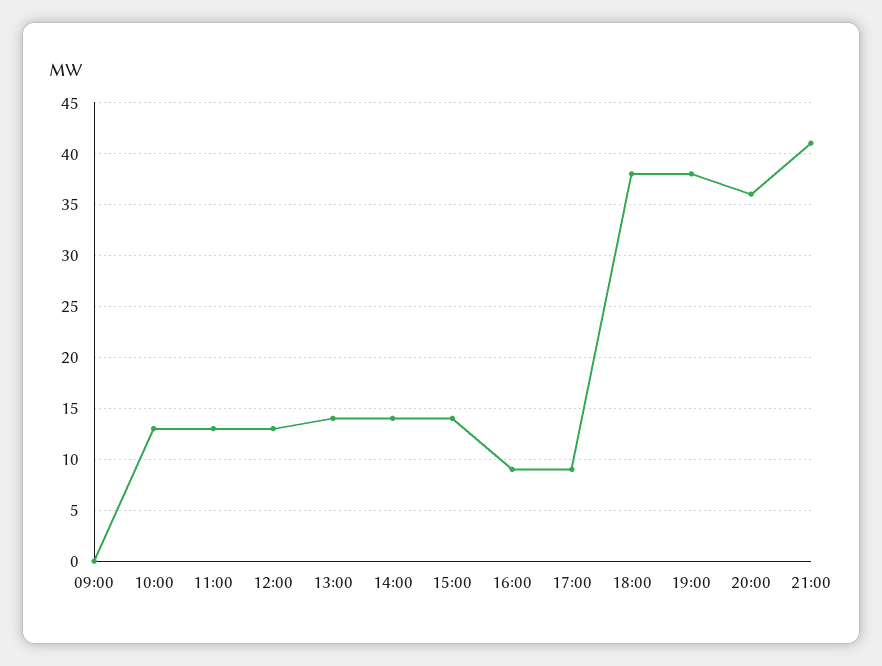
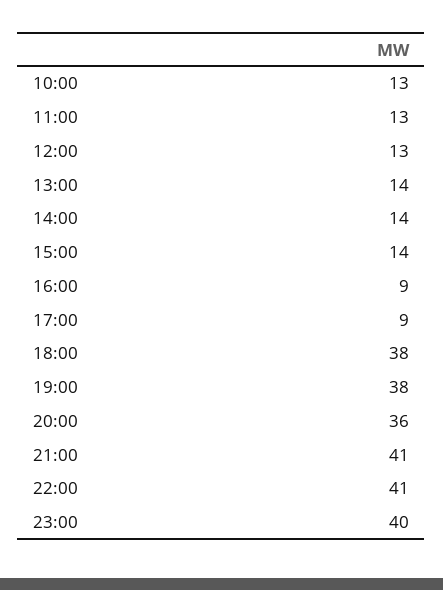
09:00: 0 -> none
22:00: none -> 41
23:00: none -> 40

